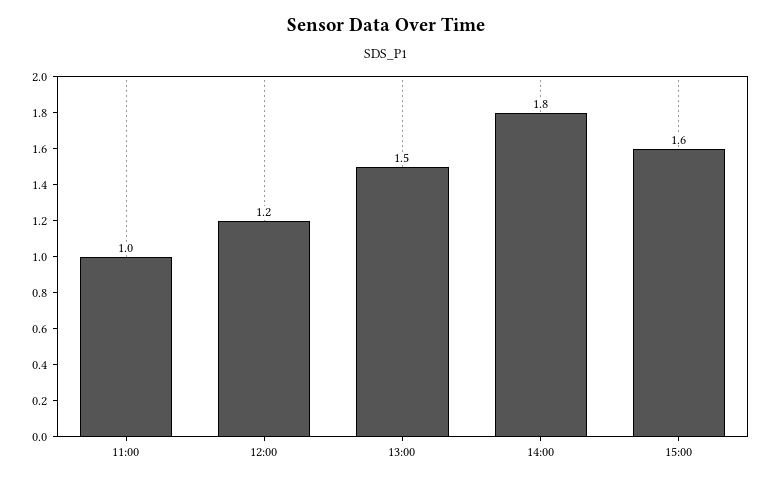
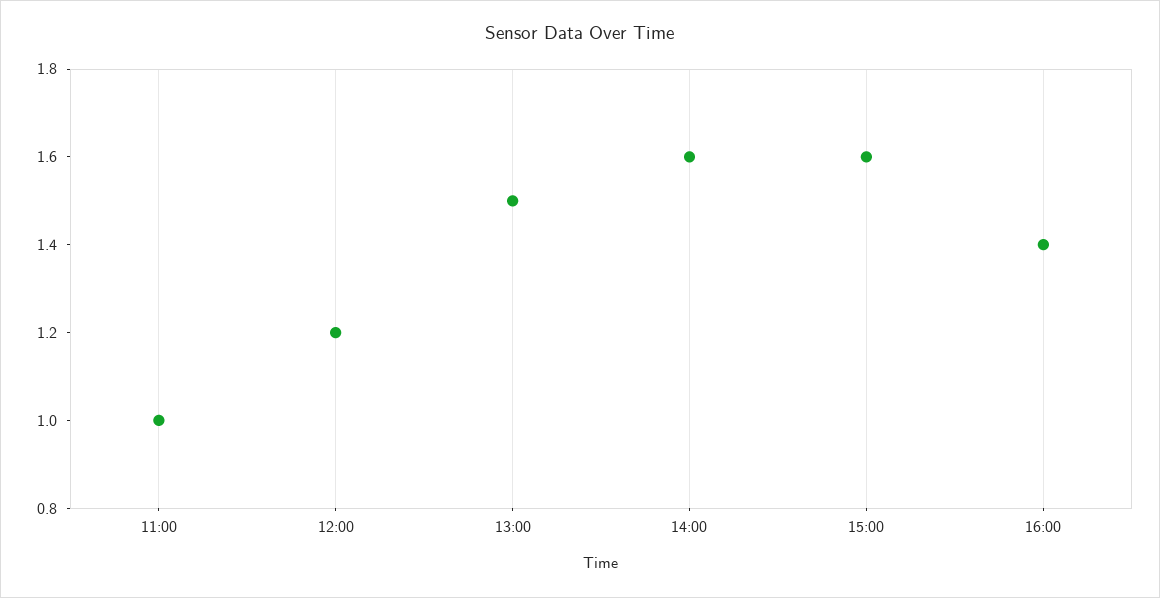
14:00: 1.8 -> 1.6
16:00: none -> 1.4

